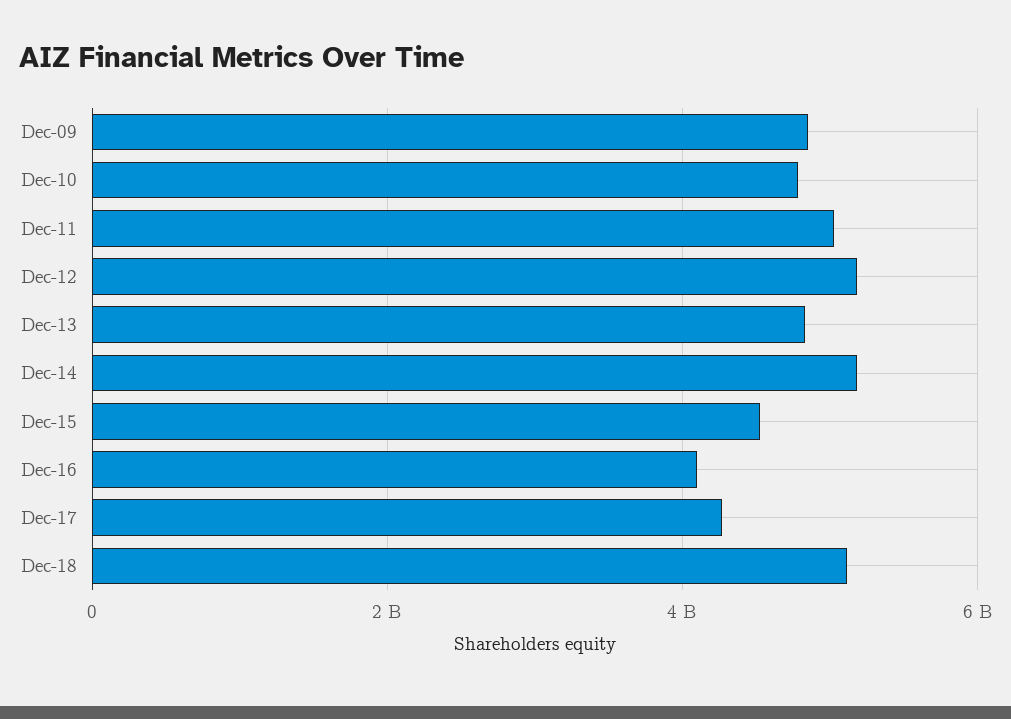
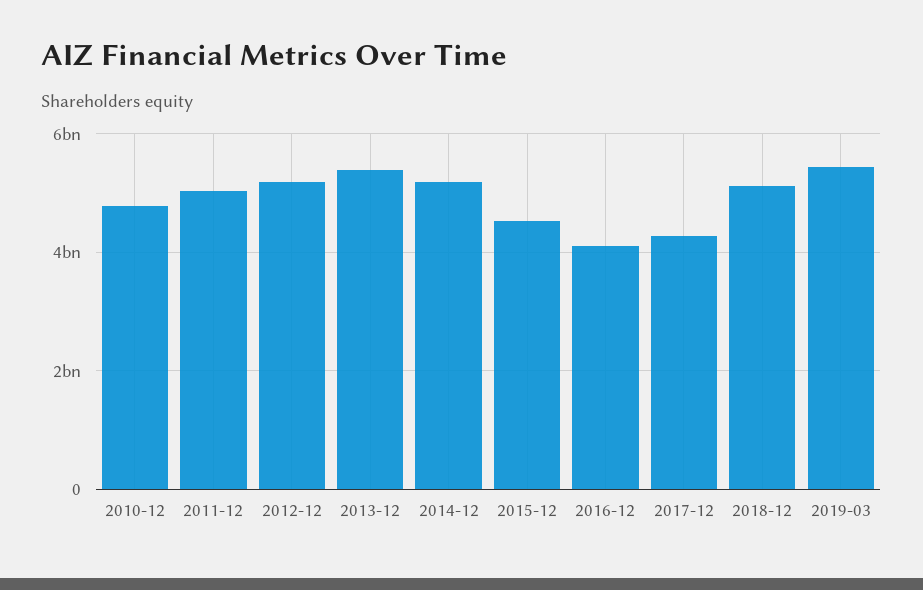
Dec-09: 4800000000 -> none
Dec-13: 4800000000 -> 5400000000
2019-03: none -> 5400000000

